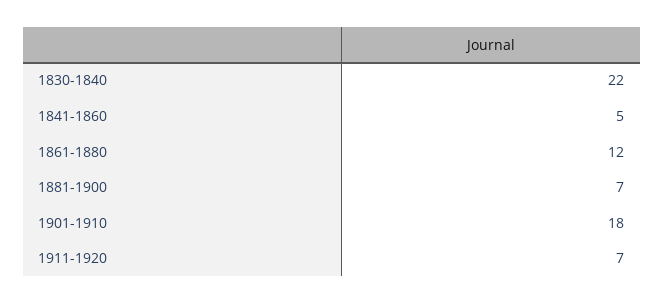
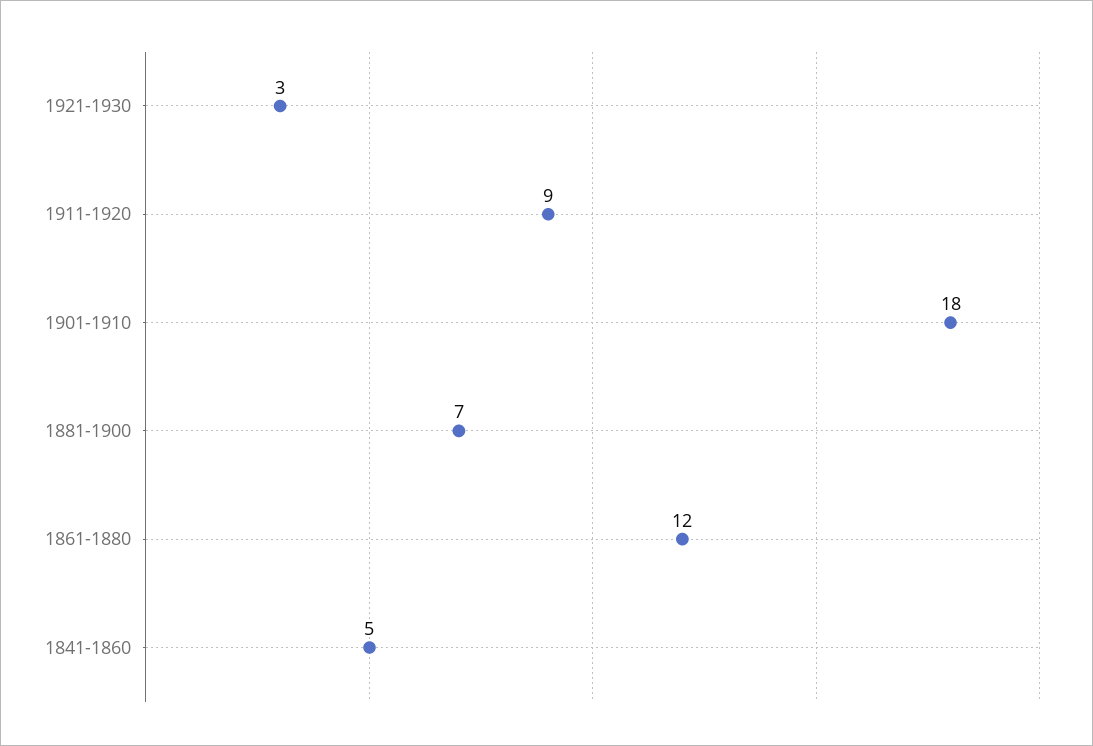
1830-1840: 22 -> none
1911-1920: 7 -> 9
1921-1930: none -> 3

